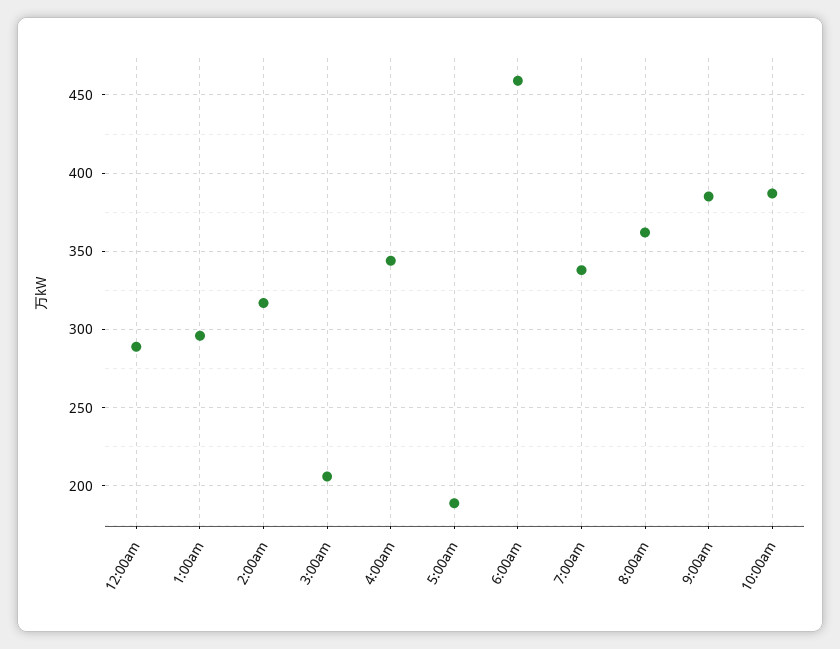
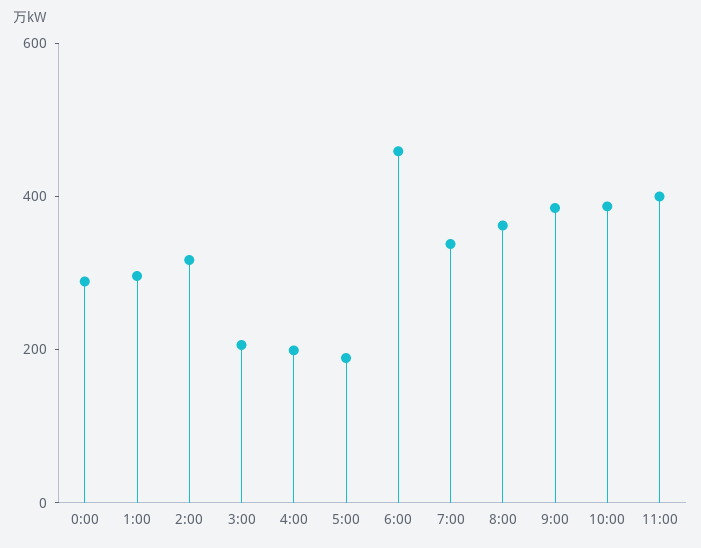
4:00am: 345 -> 200
11:00: none -> 400

